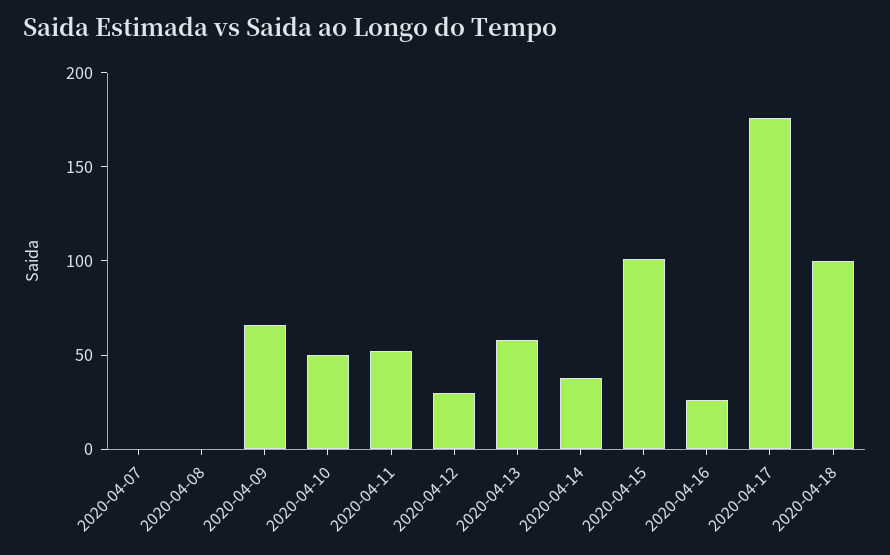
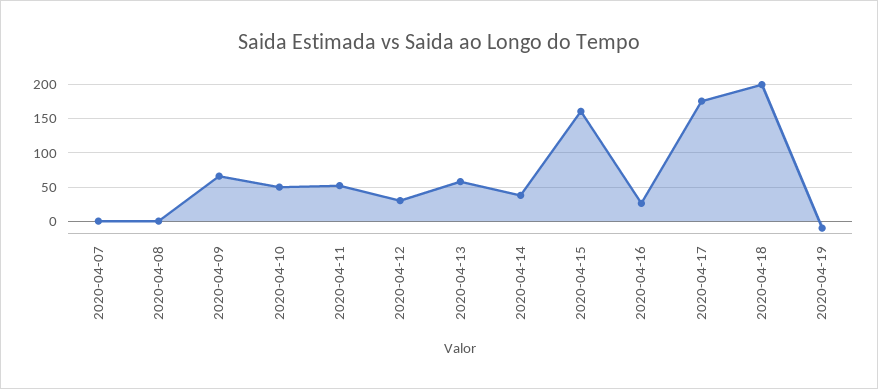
2020-04-15: 100 -> 160
2020-04-18: 100 -> 200
2020-04-19: none -> -10

